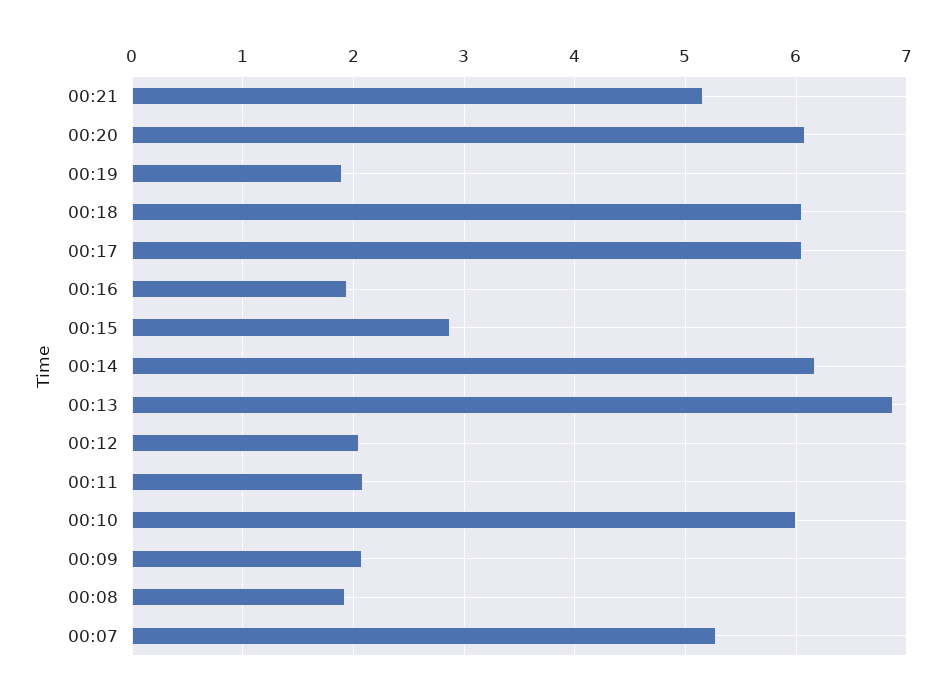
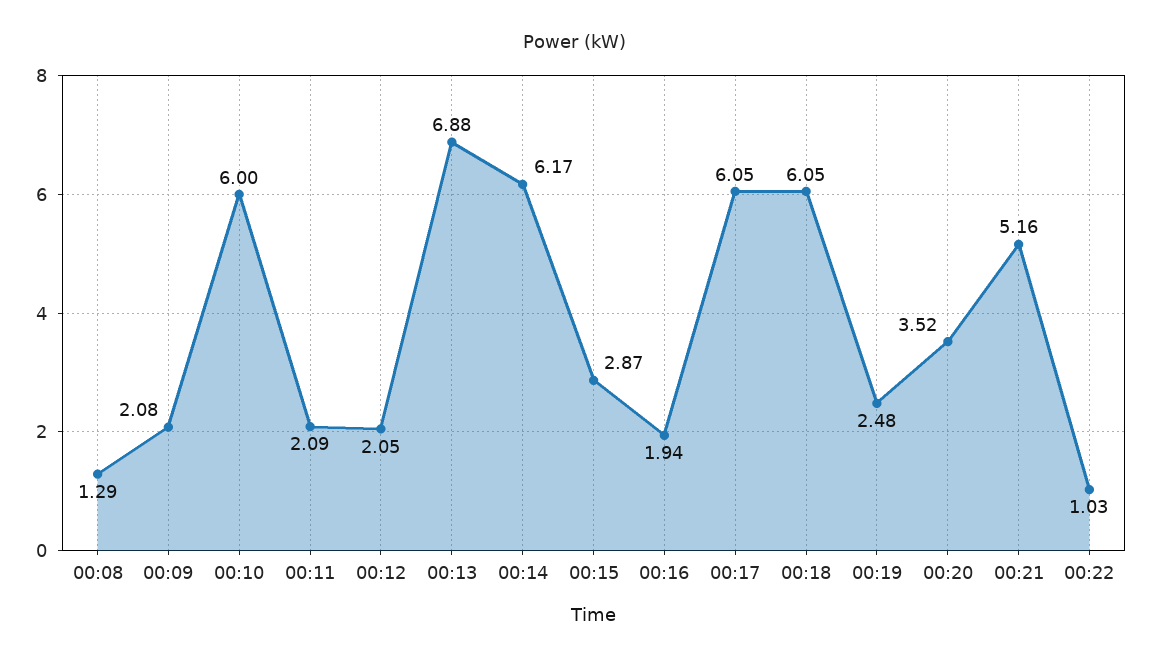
00:20: 6.1 -> 3.52
00:19: 1.9 -> 2.48
00:08: 1.9 -> 1.29
00:07: 5.3 -> none
00:22: none -> 1.03

